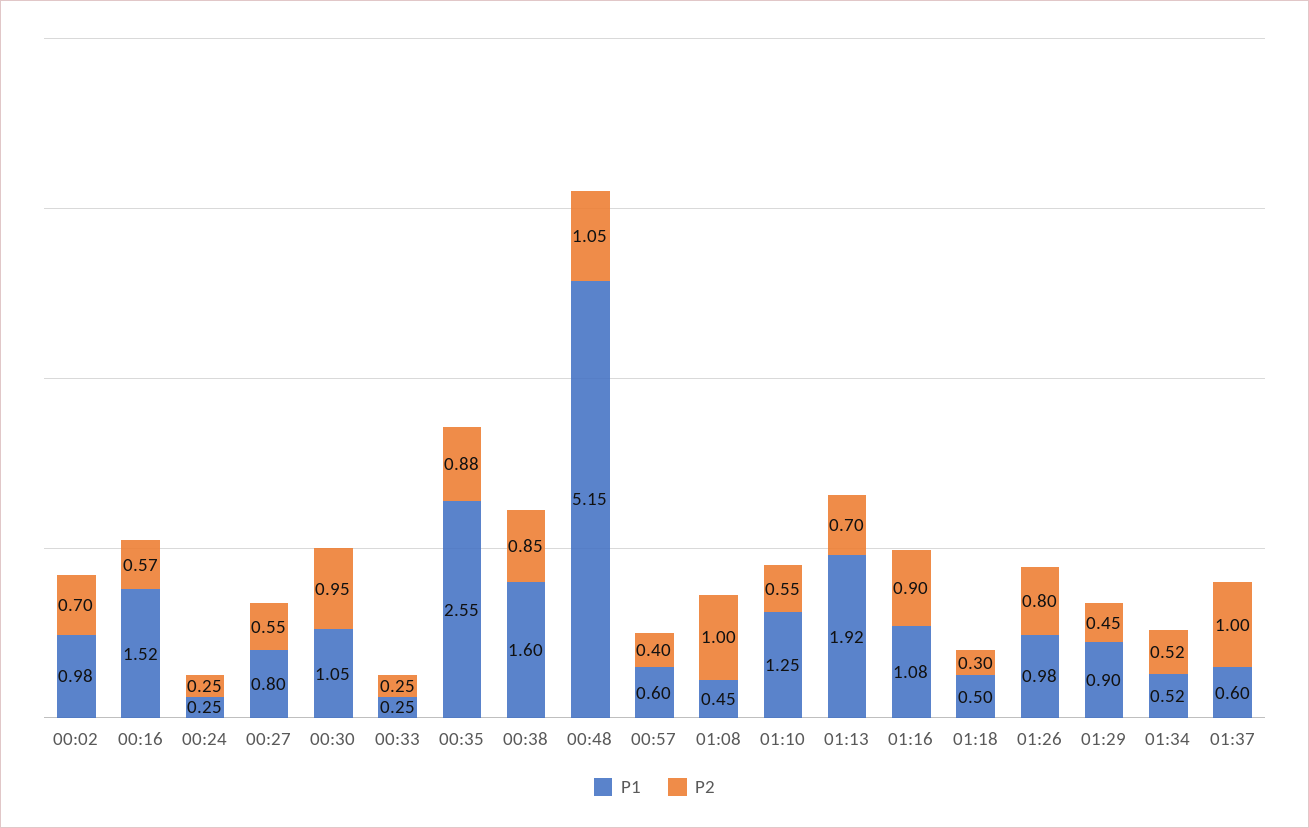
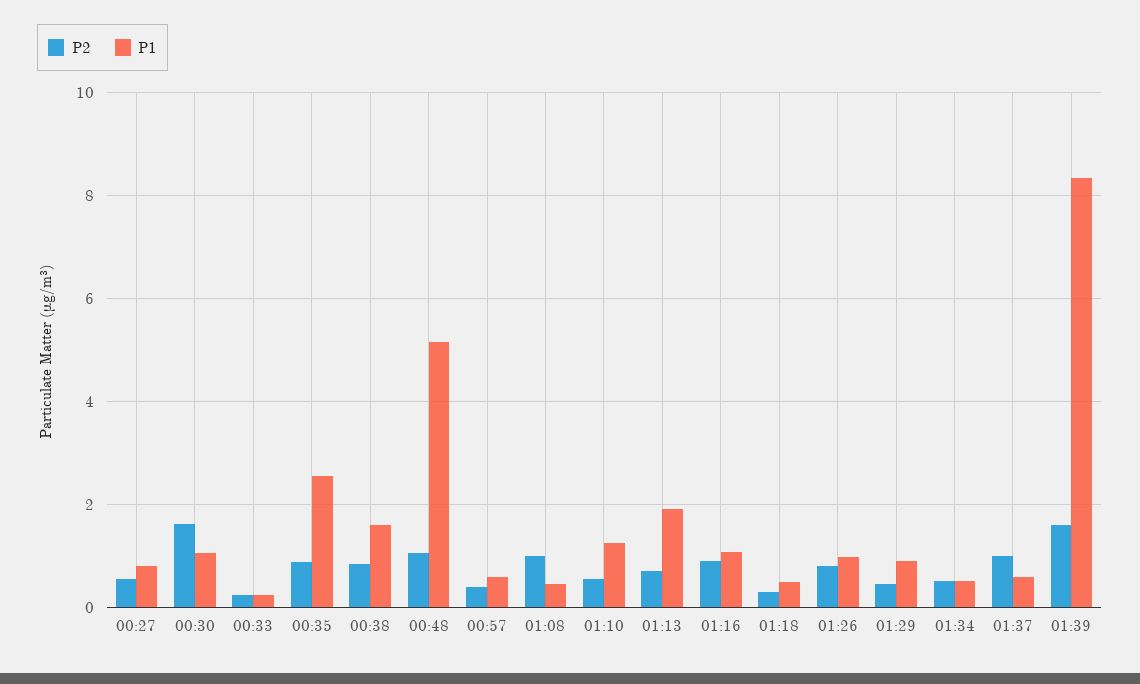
P1, 00:02: 0.98 -> none
P2, 00:02: 0.7 -> none
P1, 00:16: 1.52 -> none
P2, 00:16: 0.57 -> none
P1, 00:24: 0.25 -> none
P2, 00:24: 0.25 -> none
P2, 00:30: 0.95 -> 1.6
P2, 01:39: none -> 1.6
P1, 01:39: none -> 8.4

